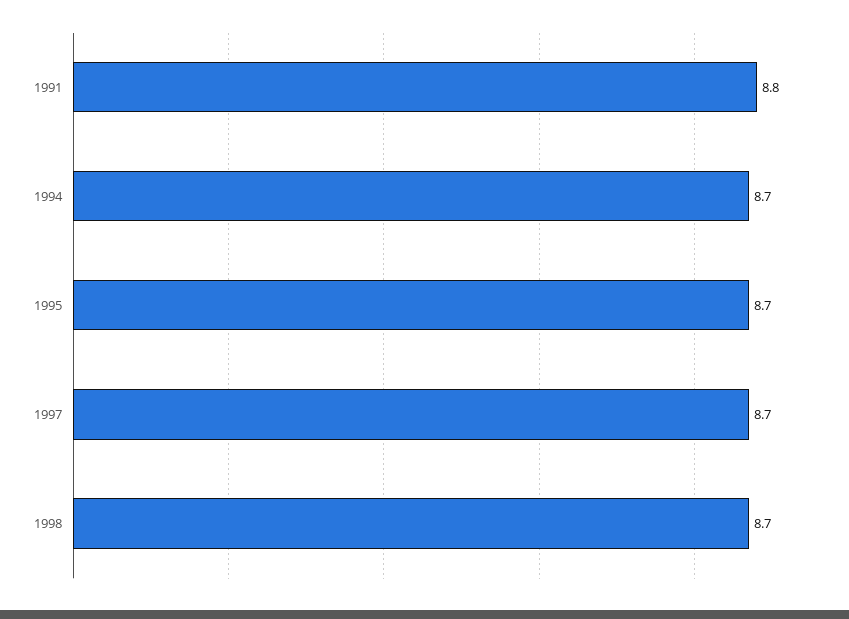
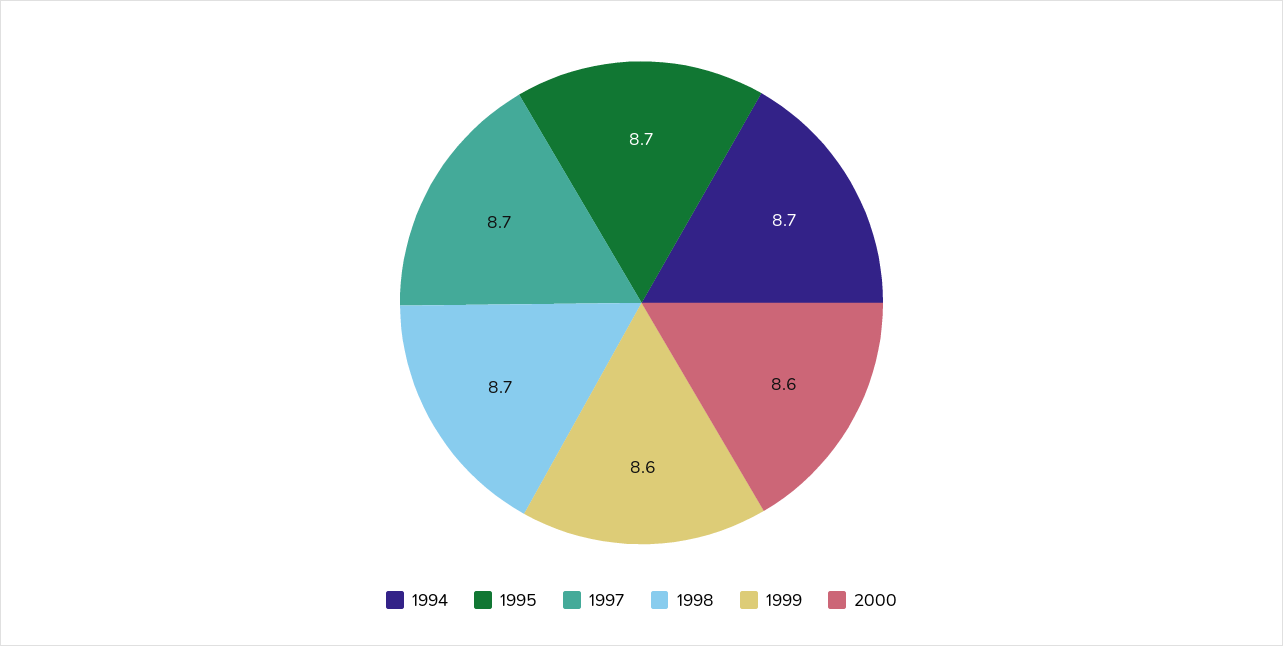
1991: 8.8 -> none
1999: none -> 8.6
2000: none -> 8.6

